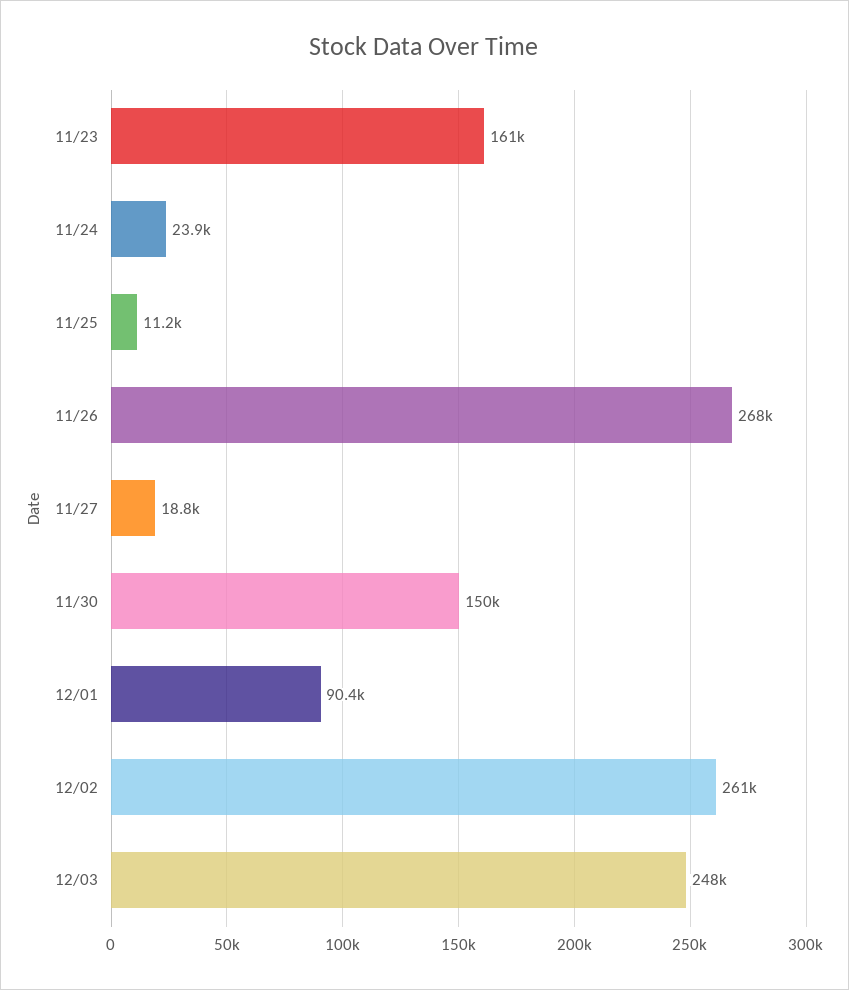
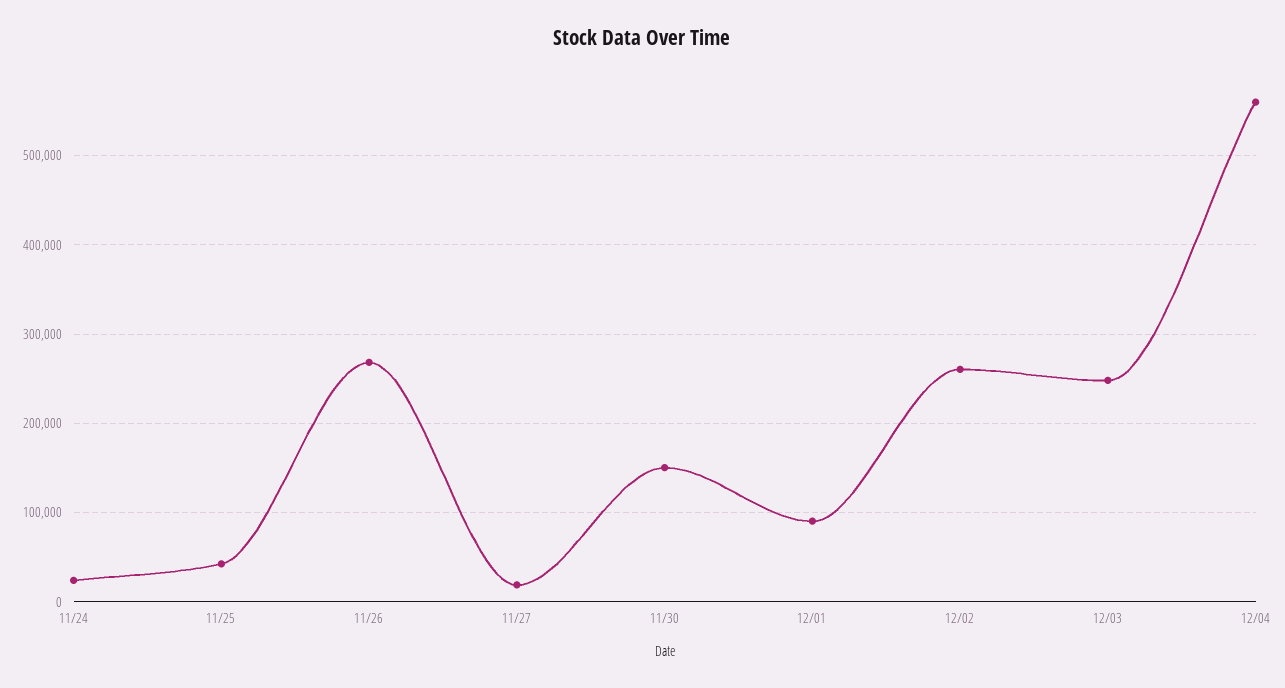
11/23: 161000 -> none
11/25: 11200 -> 40000
12/04: none -> 560000

